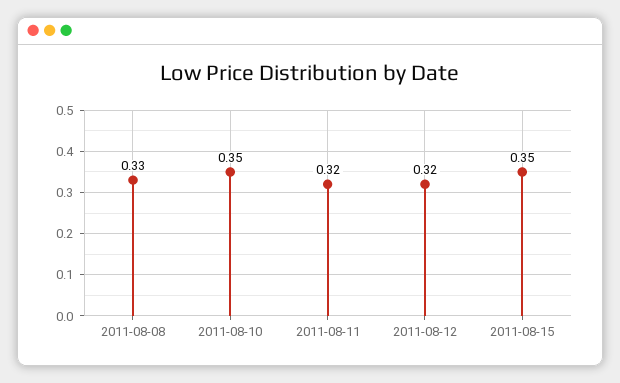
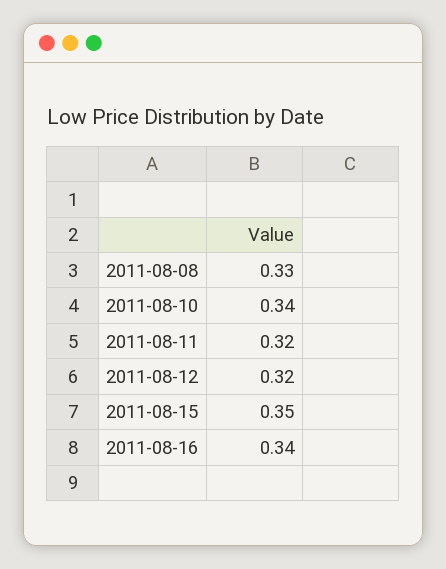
2011-08-10: 0.35 -> 0.34
2011-08-16: none -> 0.34

